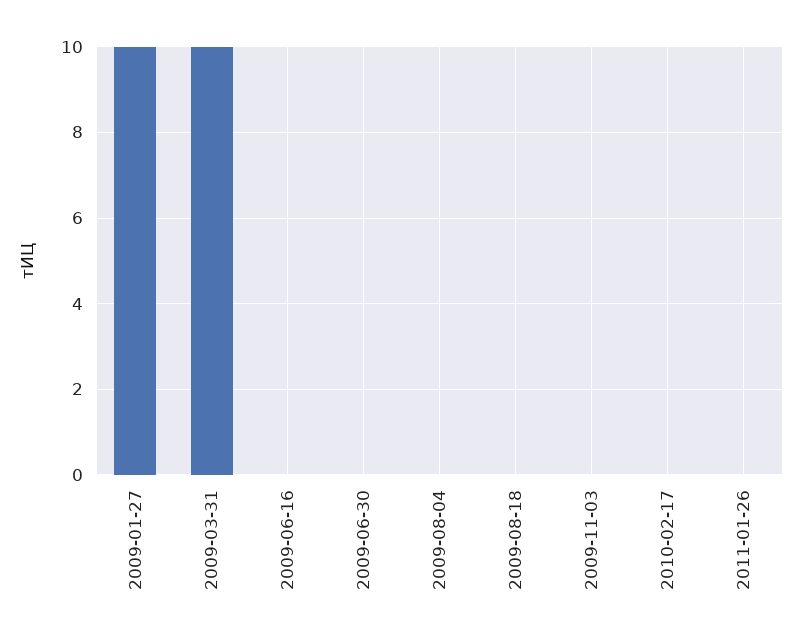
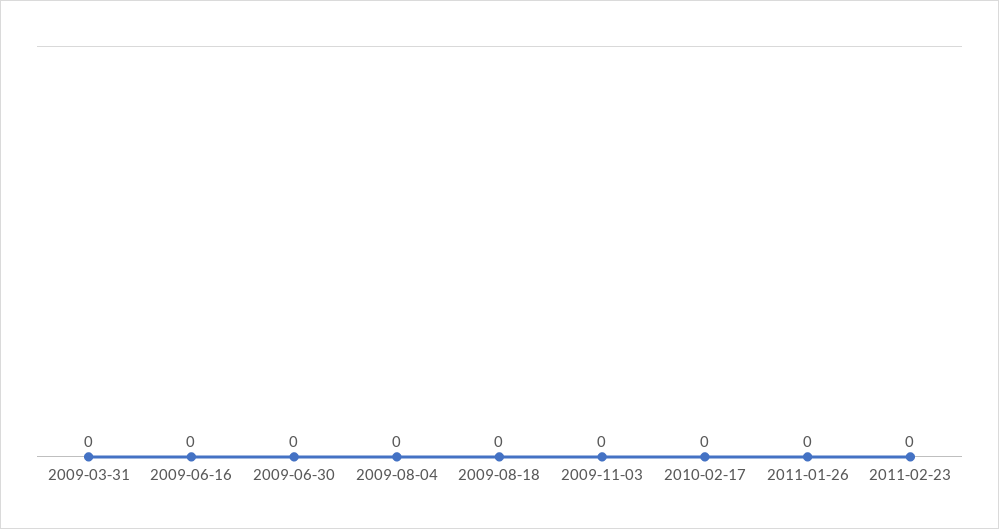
2009-01-27: 10 -> none
2009-03-31: 10 -> 0
2011-02-23: none -> 0

